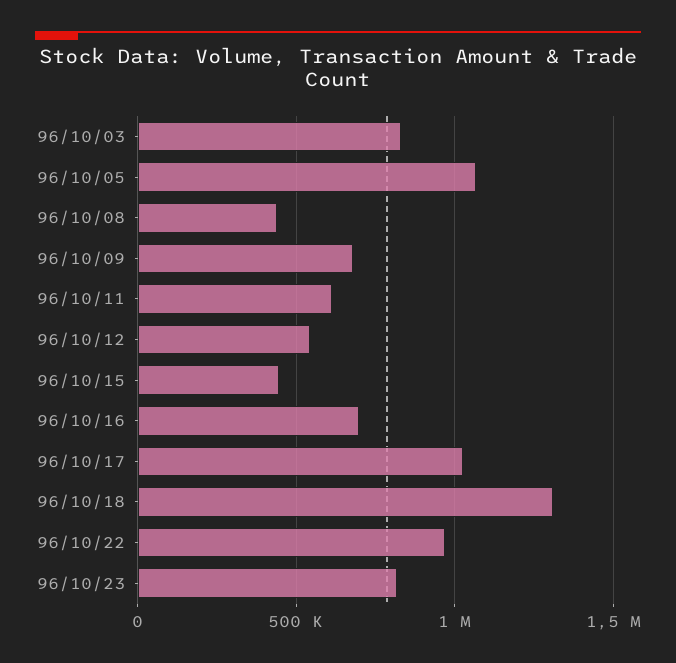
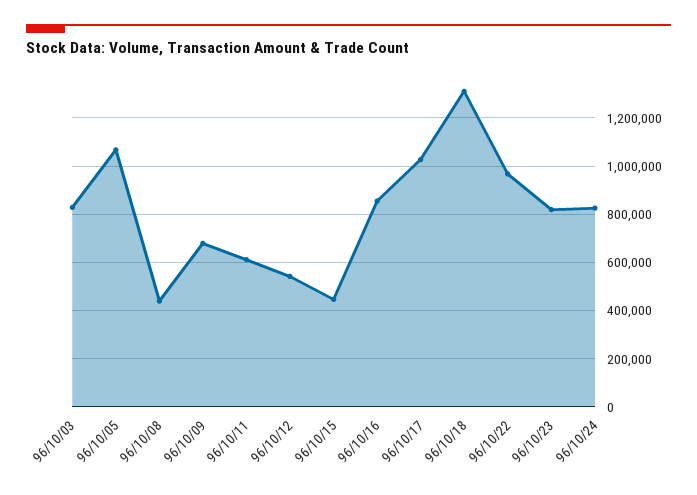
96/10/16: 700000 -> 850000
96/10/24: none -> 825000

